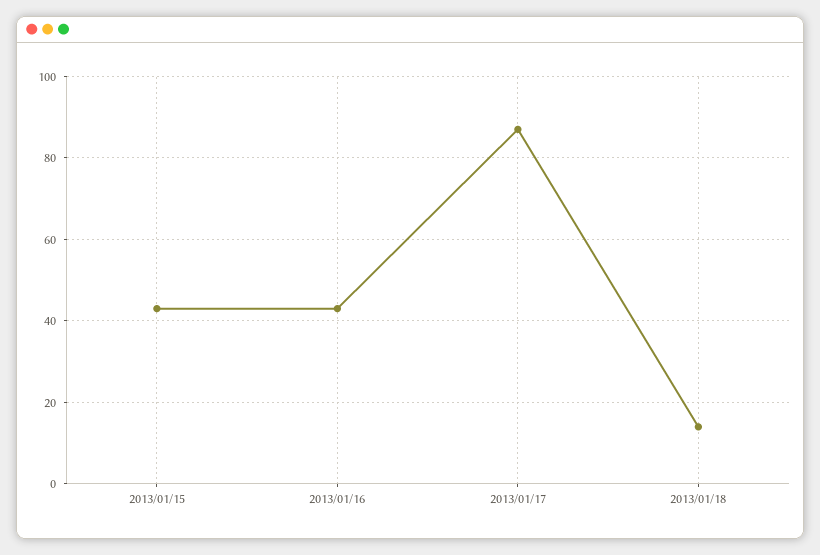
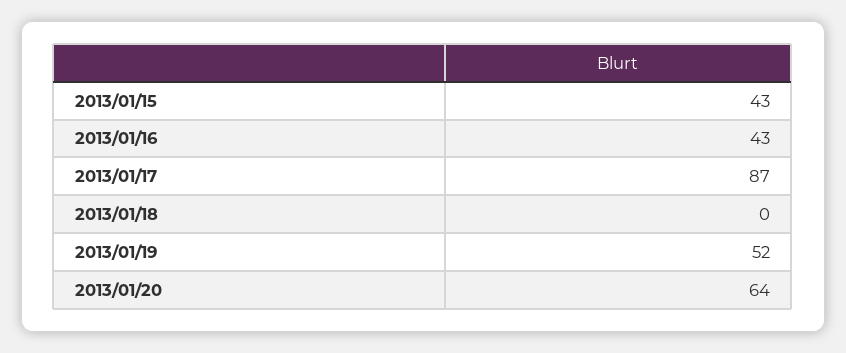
2013/01/18: 15 -> 0
2013/01/19: none -> 52
2013/01/20: none -> 64

